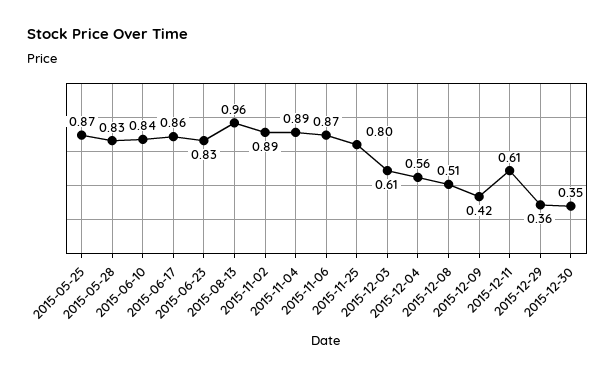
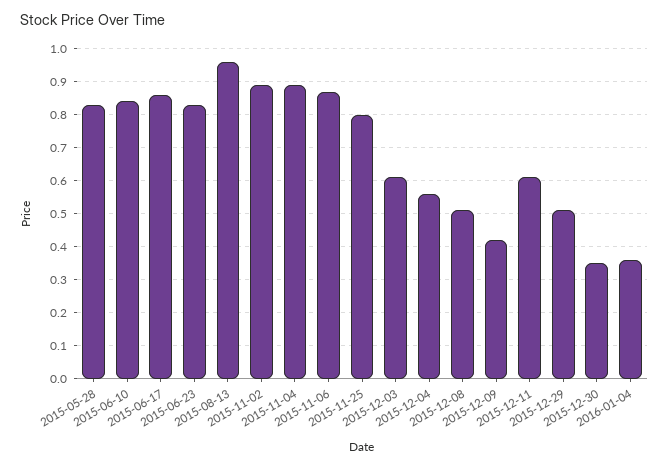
2015-05-25: 0.87 -> none
2015-12-29: 0.36 -> 0.5
2016-01-04: none -> 0.35

